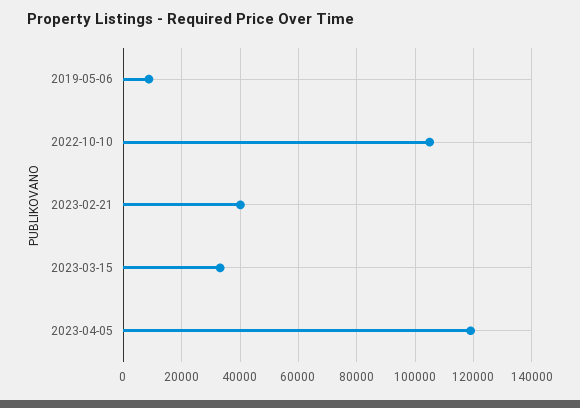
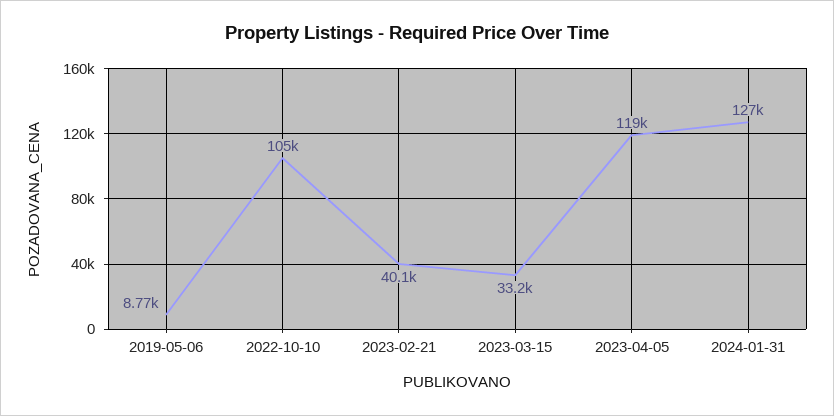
2024-01-31: none -> 127000

